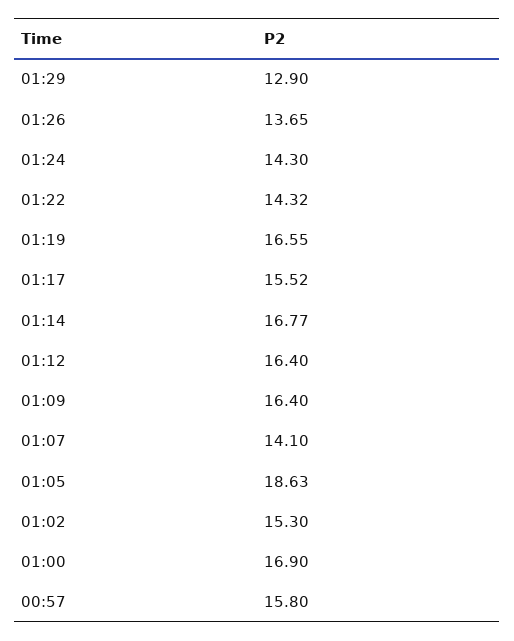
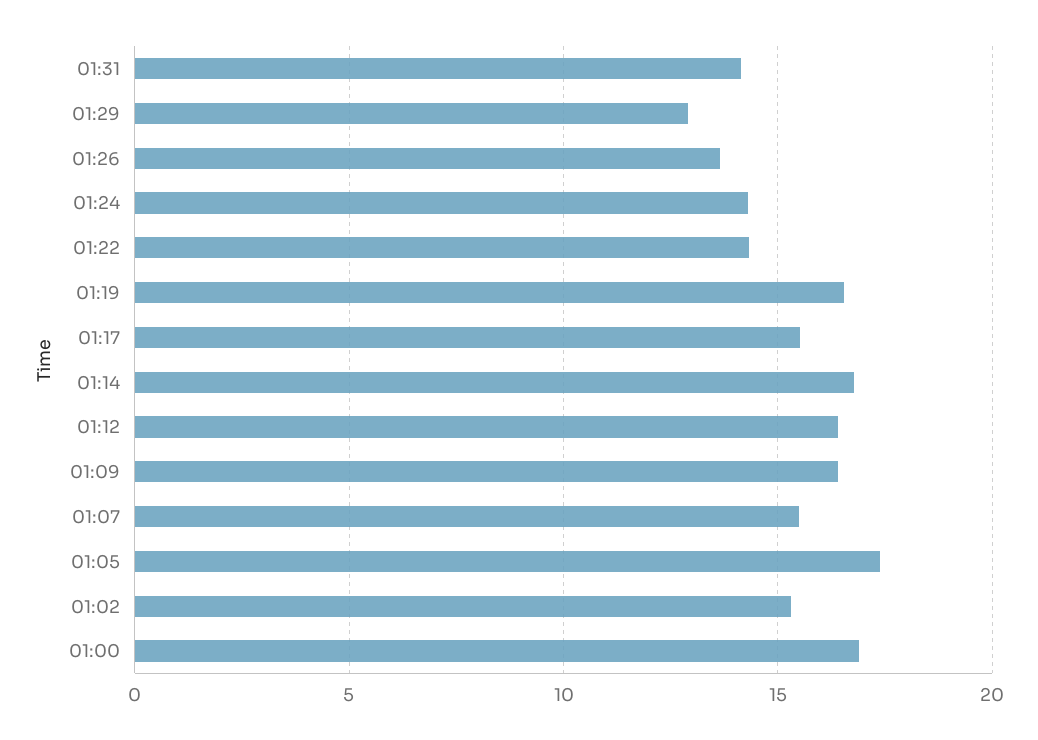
01:07: 14.1 -> 15.5
01:05: 18.63 -> 17.5
00:57: 15.8 -> none
01:31: none -> 14

